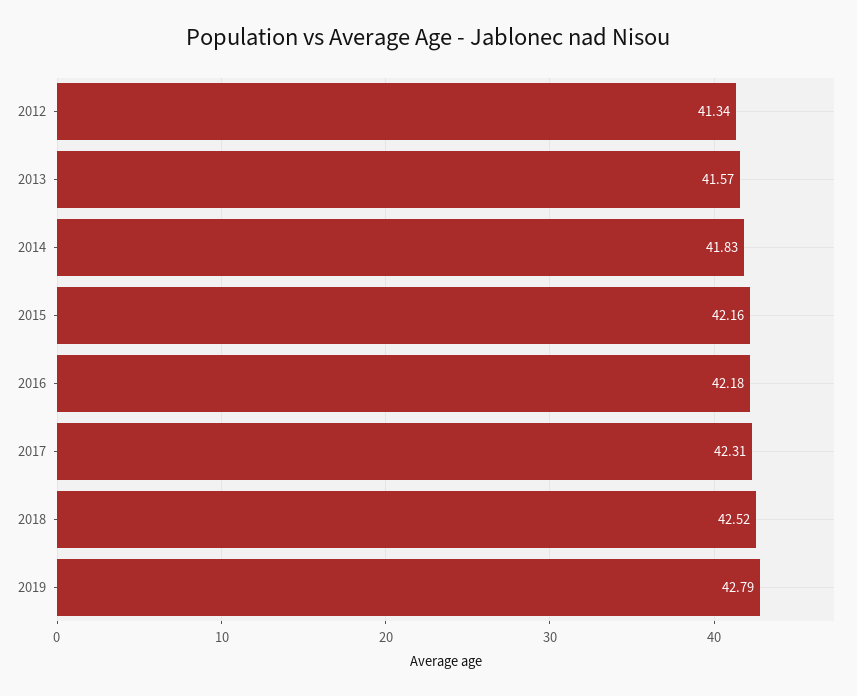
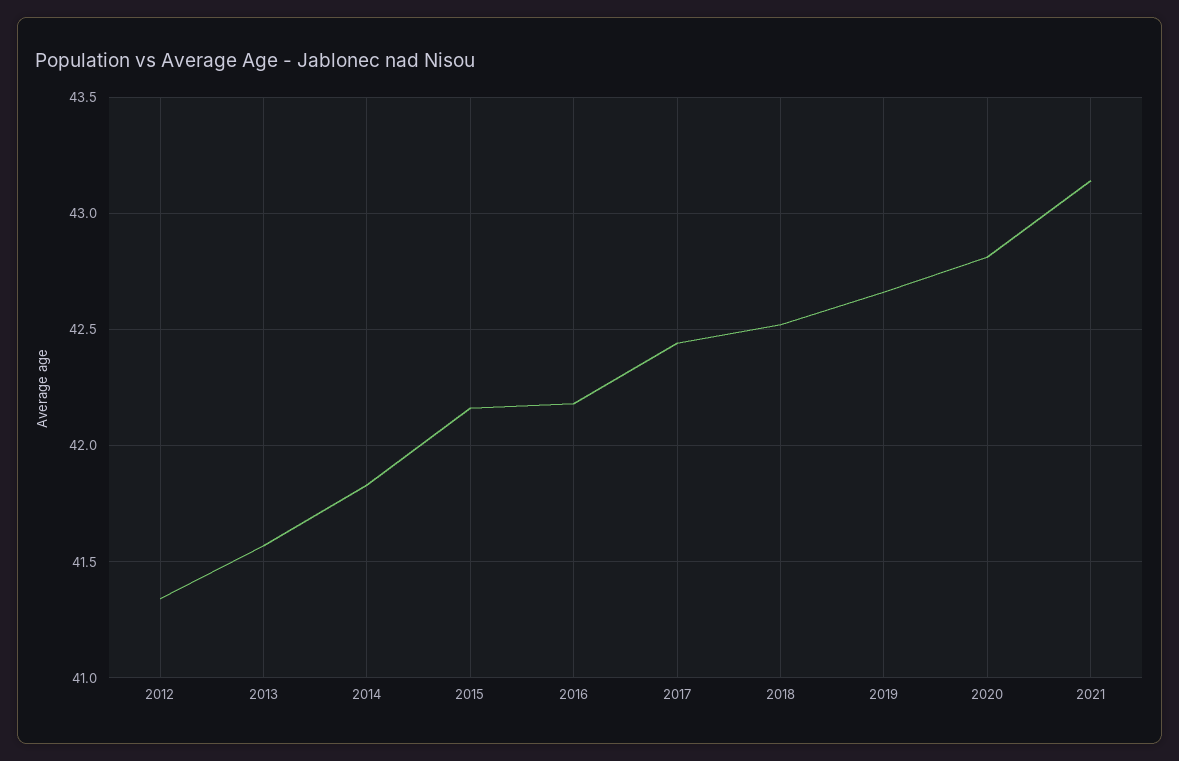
2017: 42.31 -> 42.45
2019: 42.79 -> 42.65
2020: none -> 42.8
2021: none -> 43.15

